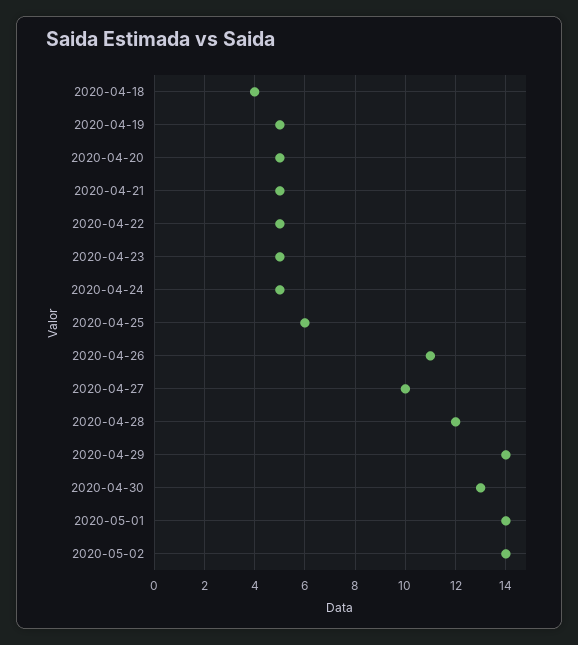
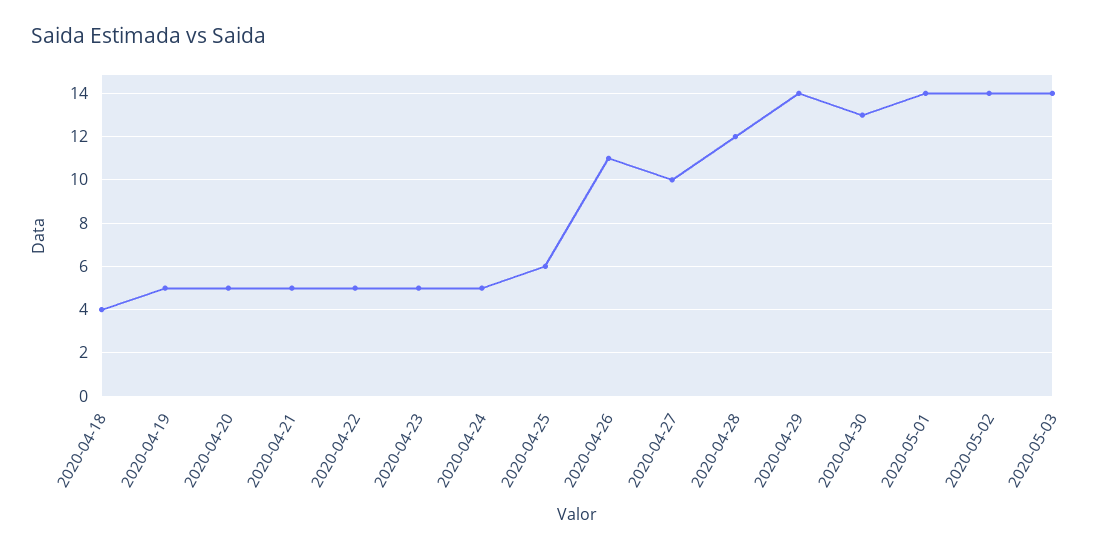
2020-05-03: none -> 14

